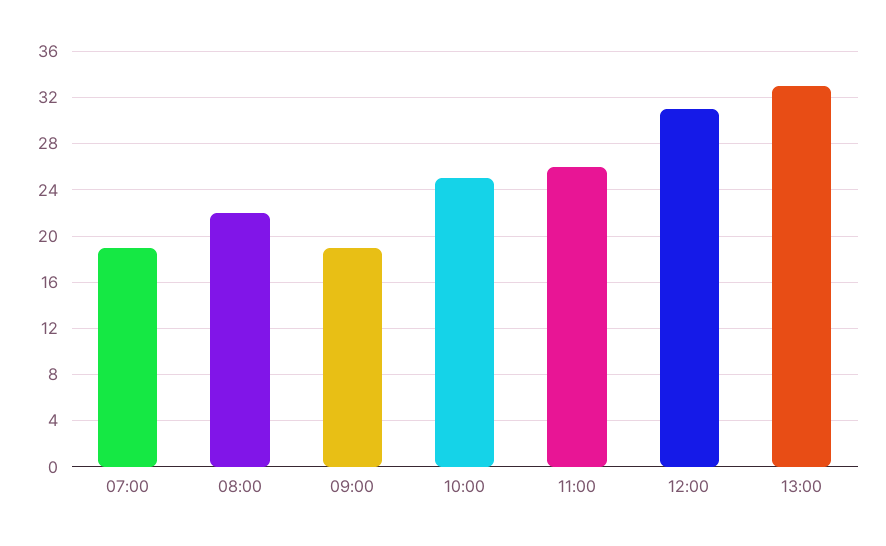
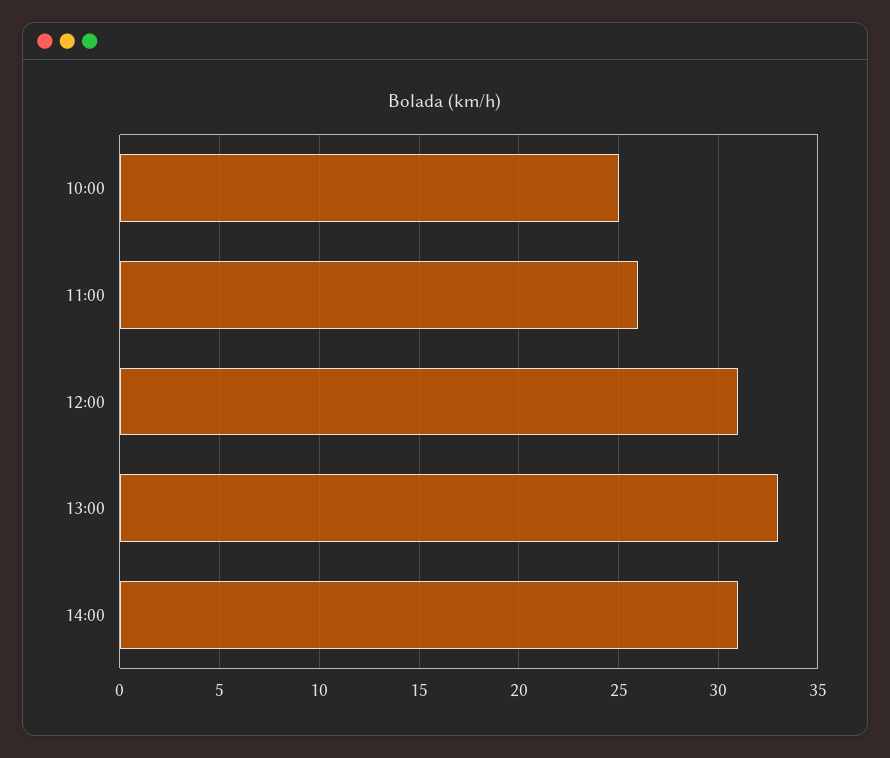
07:00: 19 -> none
08:00: 22 -> none
09:00: 19 -> none
14:00: none -> 31

